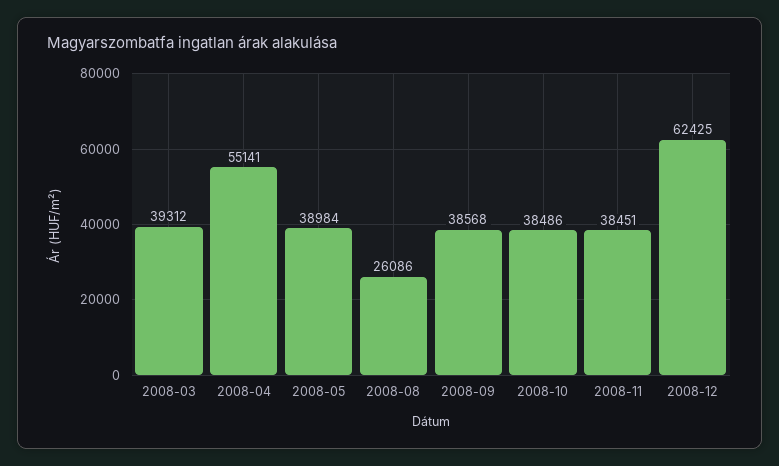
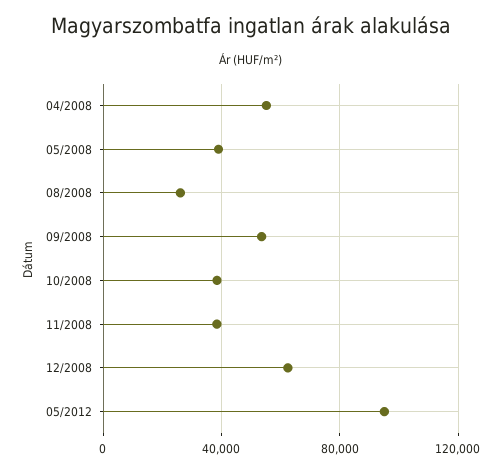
2008-03: 39312 -> none
2008-09: 38568 -> 55000
05/2012: none -> 95000

